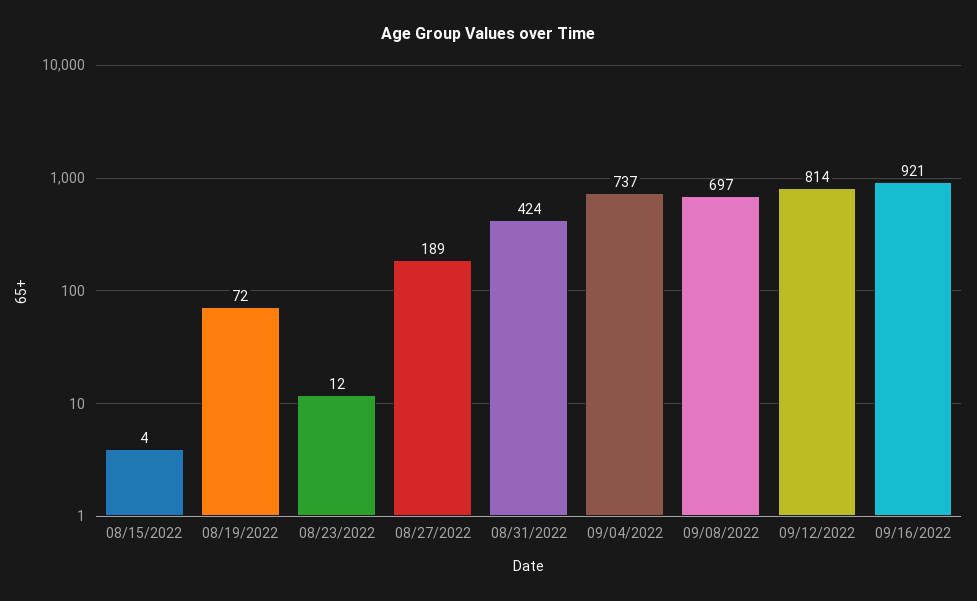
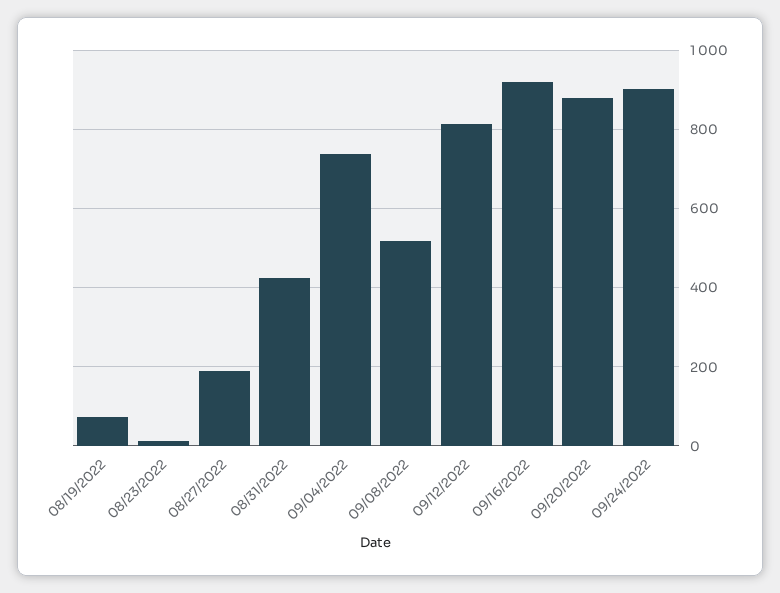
08/15/2022: 4 -> none
09/08/2022: 697 -> 520
09/20/2022: none -> 880
09/24/2022: none -> 900

